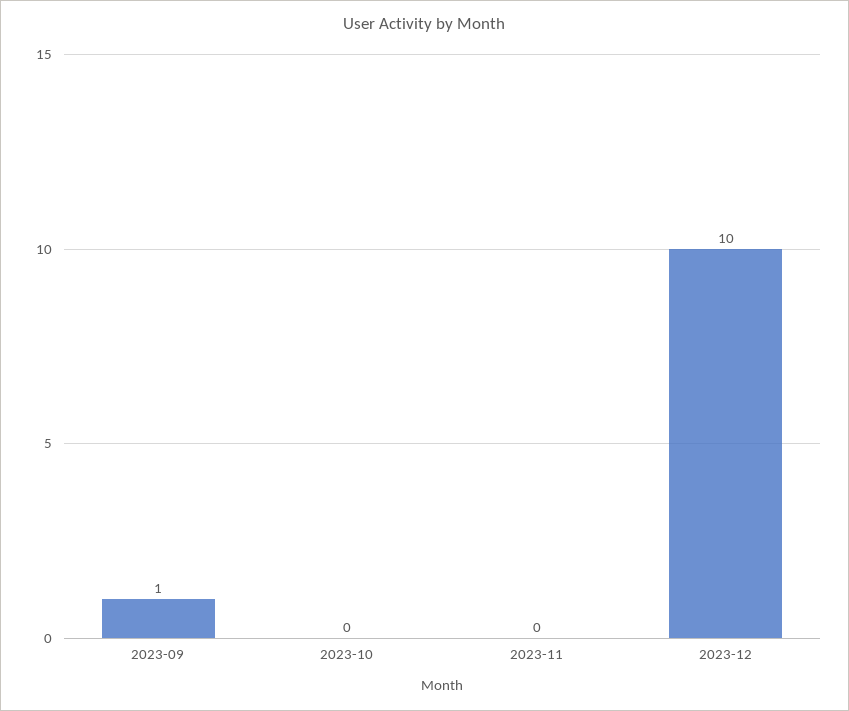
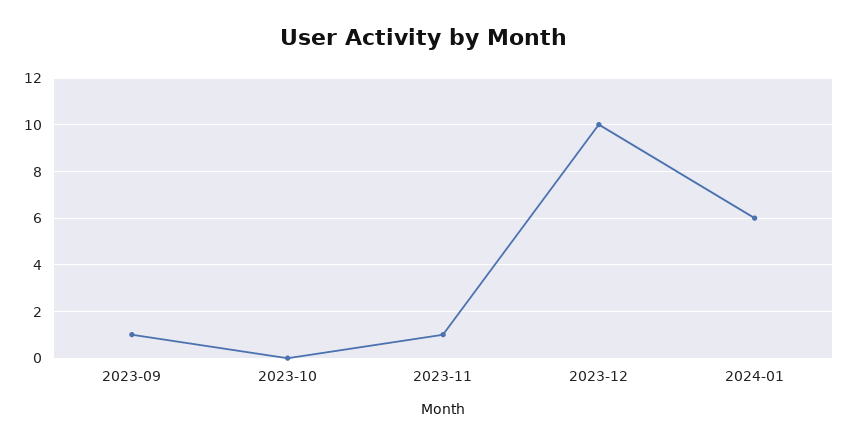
2023-11: 0 -> 1
2024-01: none -> 6

